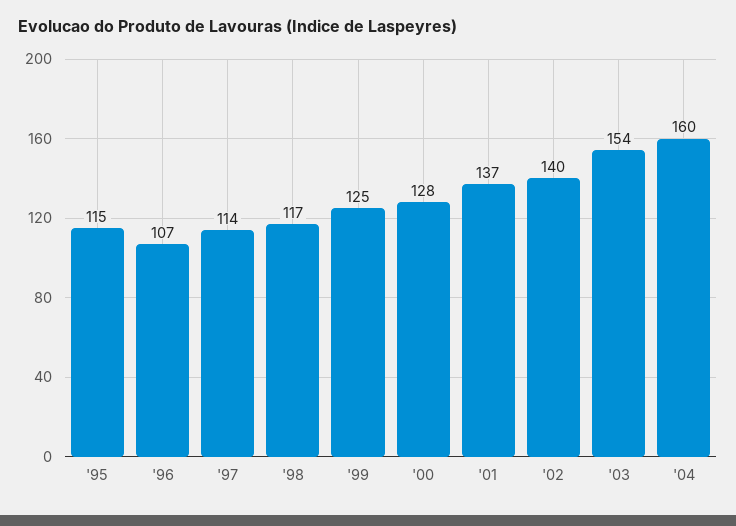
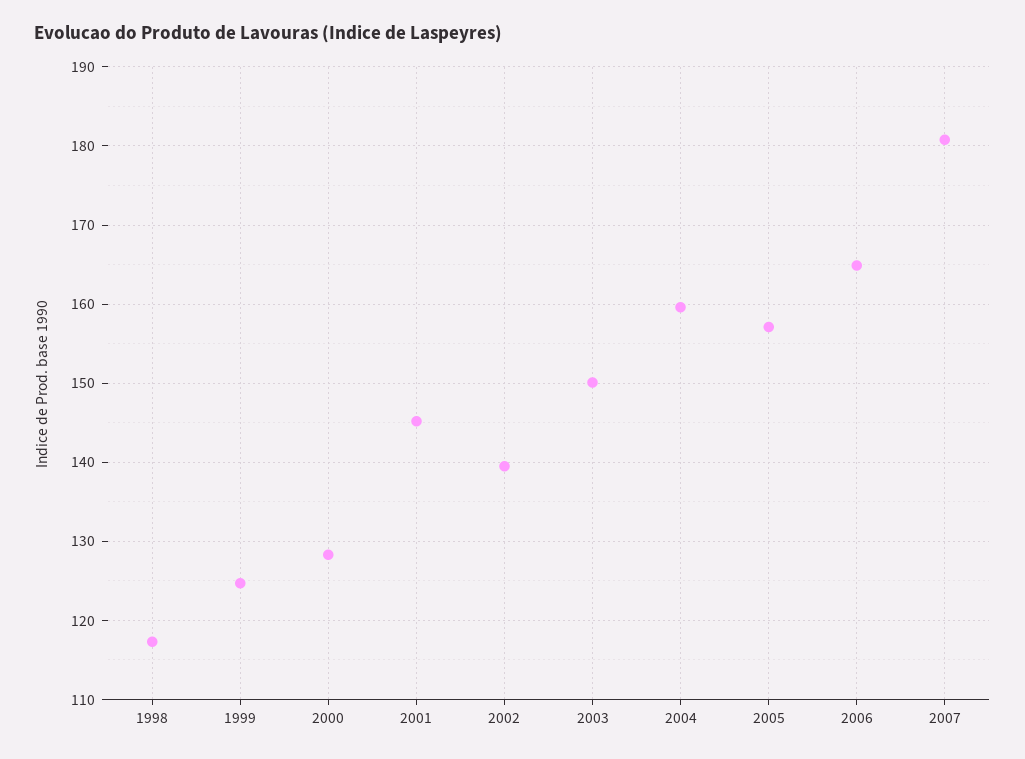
'95: 115 -> none
'96: 107 -> none
'97: 114 -> none
'01: 137 -> 145
'03: 154 -> 150
2005: none -> 157
2006: none -> 165
2007: none -> 181

